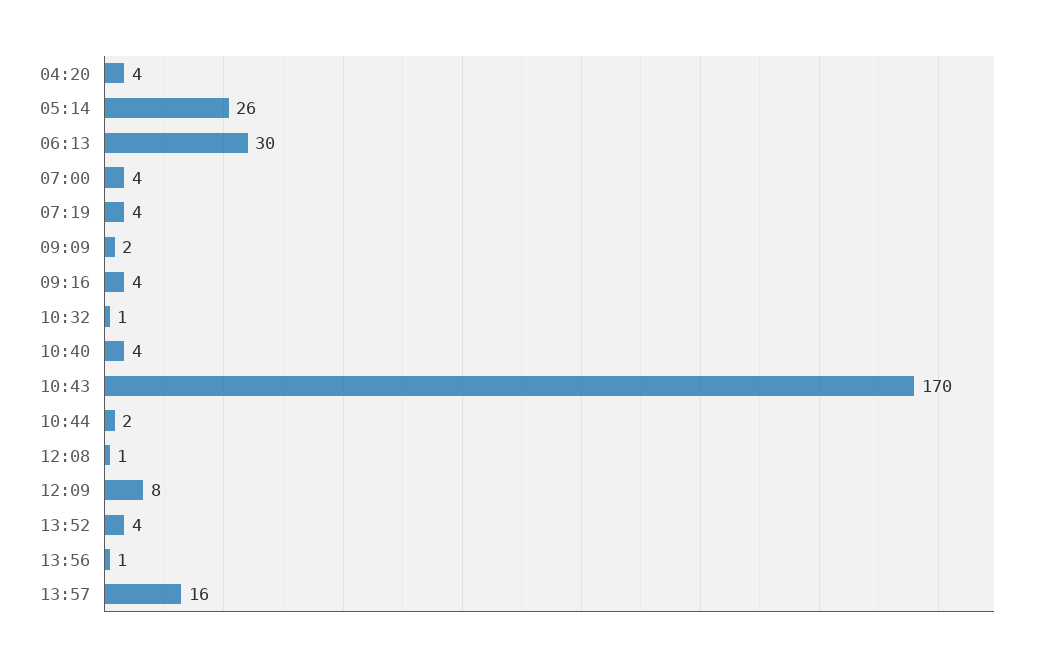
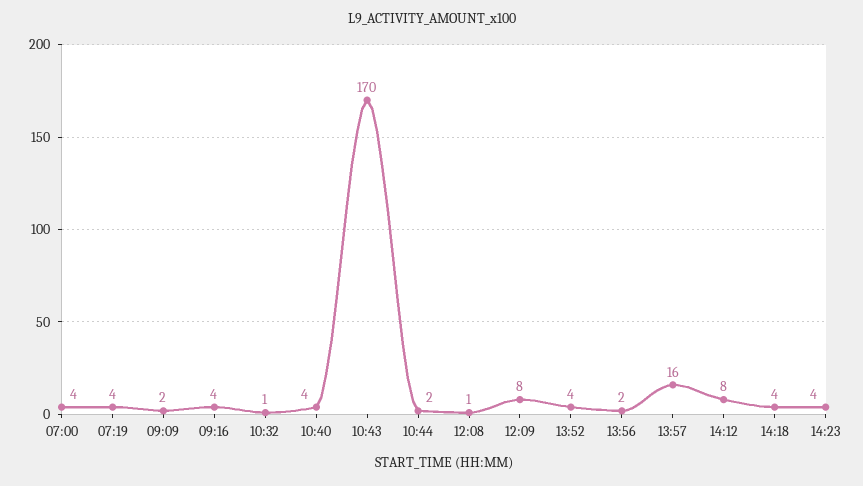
04:20: 4 -> none
05:14: 26 -> none
06:13: 30 -> none
13:56: 1 -> 2
14:12: none -> 8
14:18: none -> 4
14:23: none -> 4

